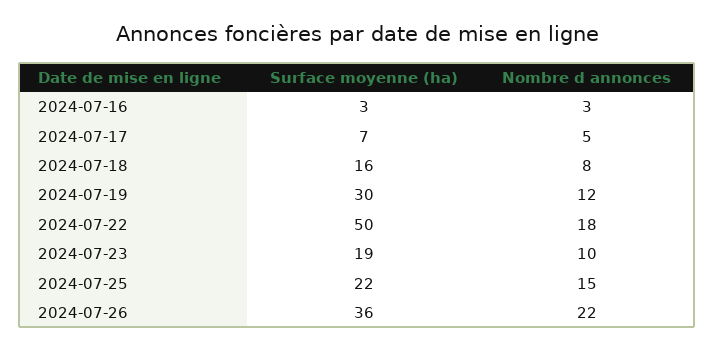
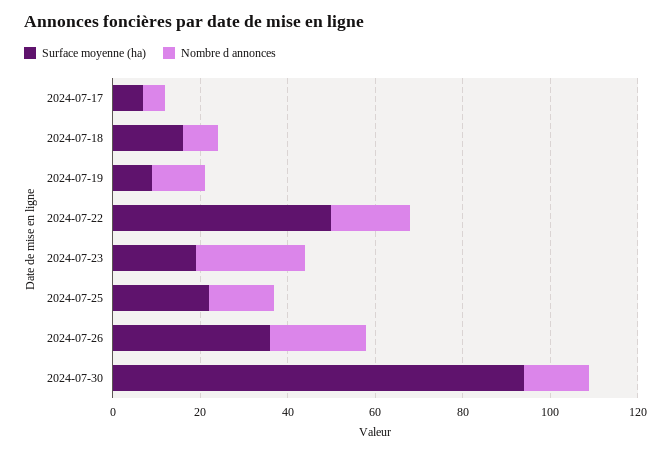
Surface moyenne (ha), 2024-07-16: 3 -> none
Nombre d annonces, 2024-07-16: 3 -> none
Surface moyenne (ha), 2024-07-19: 30 -> 10
Nombre d annonces, 2024-07-23: 10 -> 25
Surface moyenne (ha), 2024-07-30: none -> 95
Nombre d annonces, 2024-07-30: none -> 15

